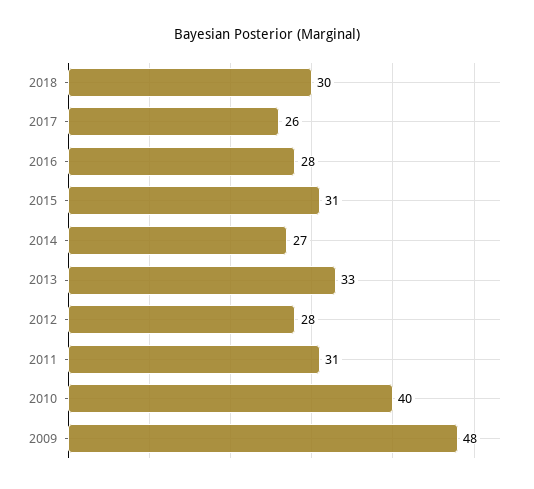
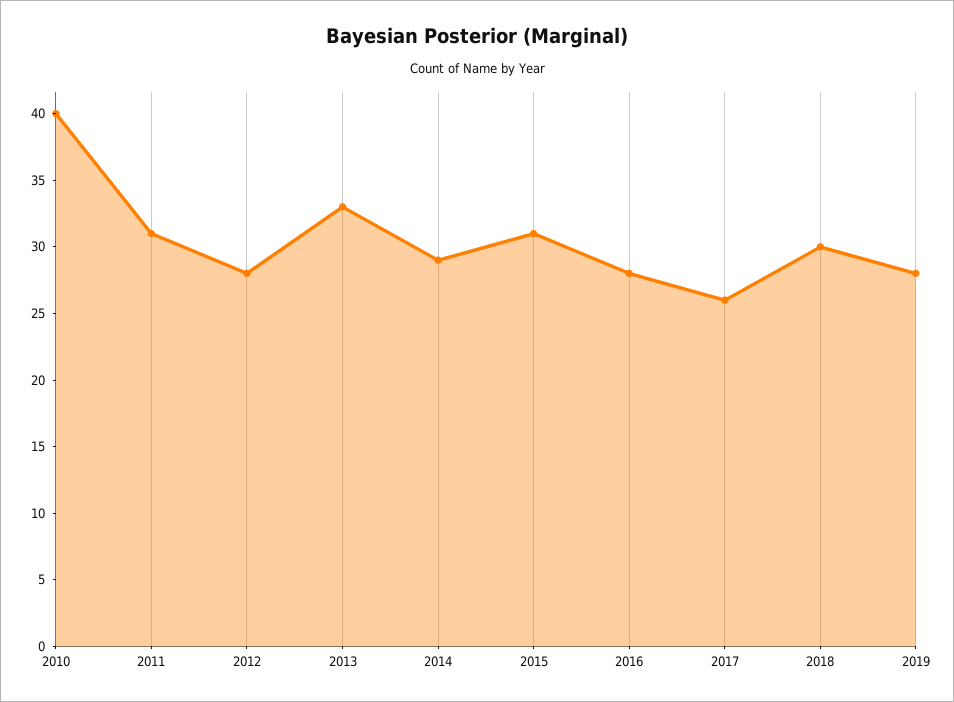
2014: 27 -> 29
2009: 48 -> none
2019: none -> 28

